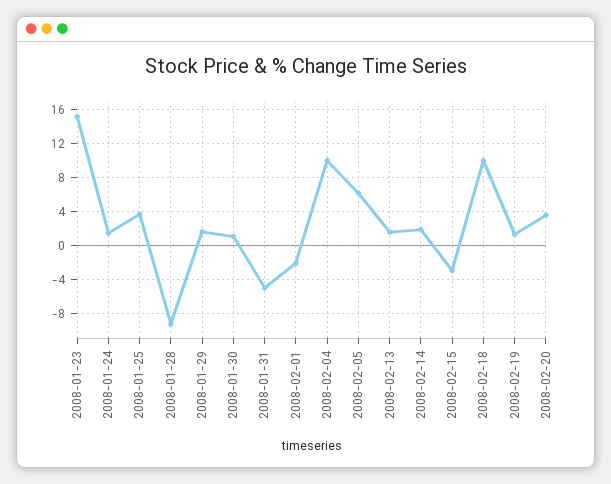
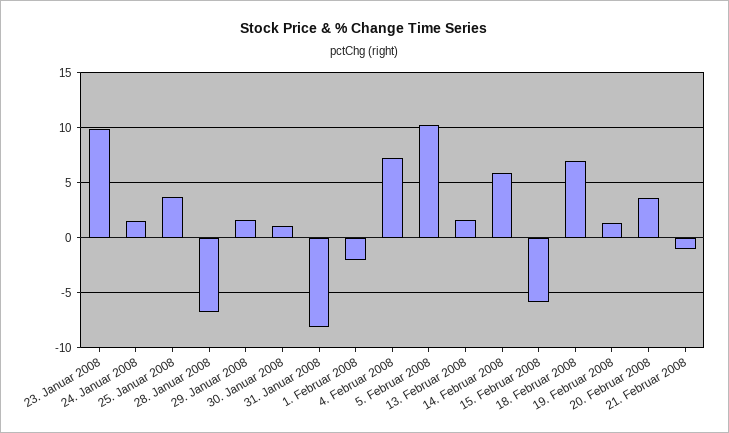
2008-01-23: 15 -> 10
2008-01-28: -9 -> -7
2008-01-31: -5 -> -8
2008-02-04: 10 -> 7
2008-02-05: 6 -> 10
2008-02-14: 2 -> 6
2008-02-15: -3 -> -6
2008-02-18: 10 -> 7
21. Februar 2008: none -> -1

